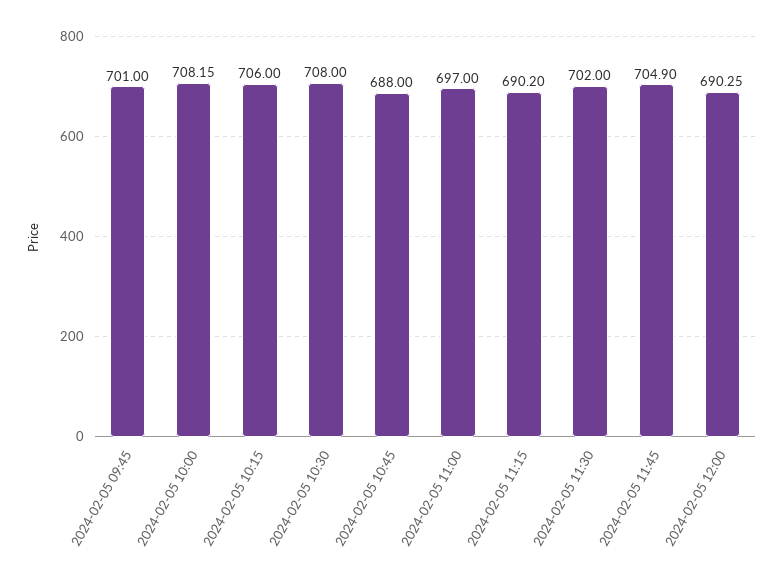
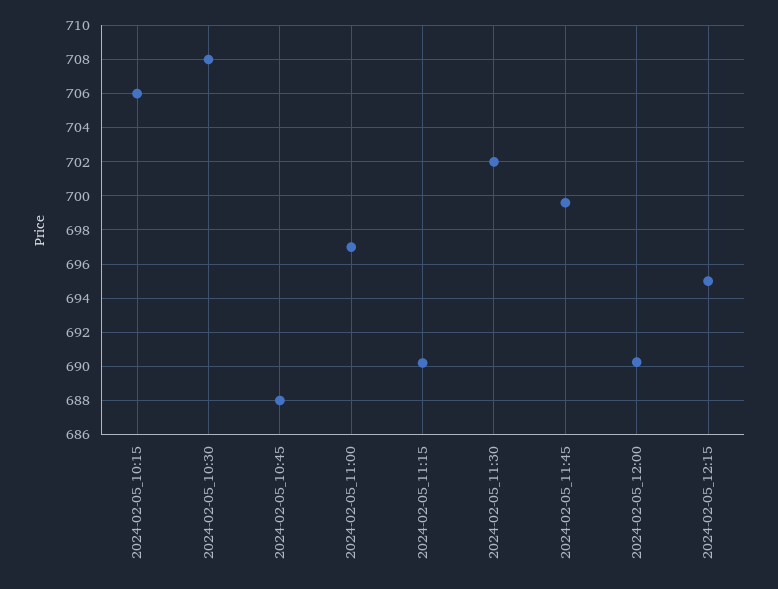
2024-02-05 09:45: 701 -> none
2024-02-05 10:00: 708.15 -> none
2024-02-05 11:45: 704.9 -> 699.5
2024-02-05_12:15: none -> 695

